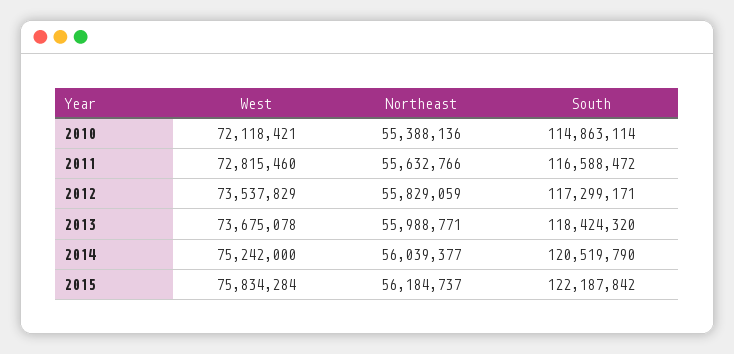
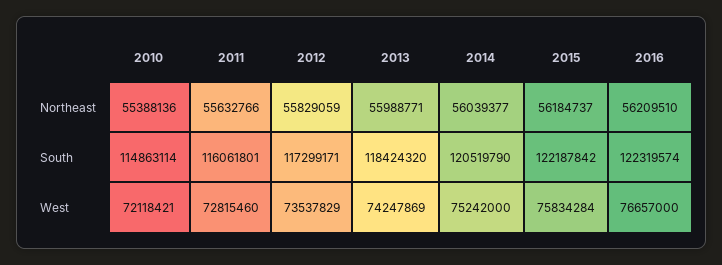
South, 2011: 116588472 -> 116061801
West, 2013: 73675078 -> 74247869
Northeast, 2016: none -> 56209510
South, 2016: none -> 122319574
West, 2016: none -> 76657000

